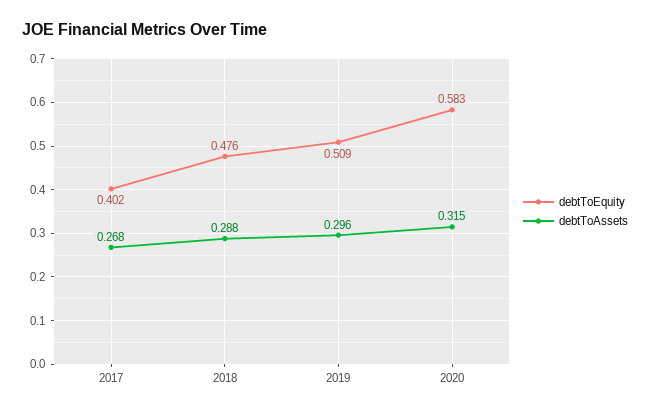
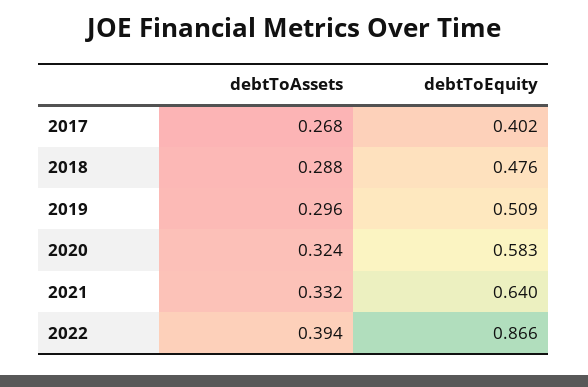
debtToAssets, 2020: 0.315 -> 0.324
debtToAssets, 2021: none -> 0.332
debtToEquity, 2021: none -> 0.64
debtToAssets, 2022: none -> 0.394
debtToEquity, 2022: none -> 0.866

